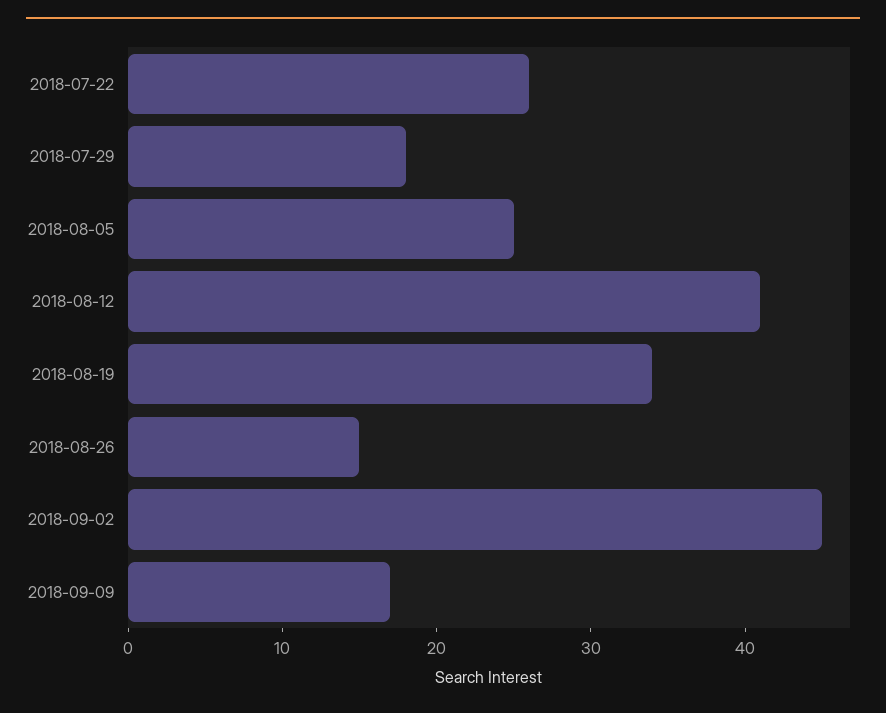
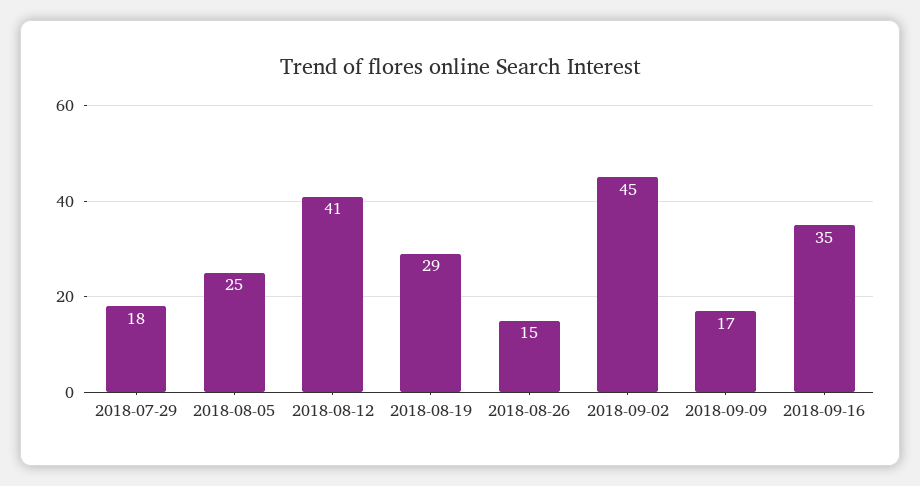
2018-07-22: 26 -> none
2018-08-19: 34 -> 29
2018-09-16: none -> 35

